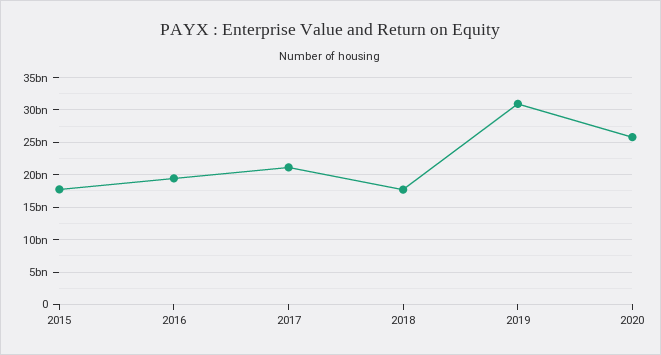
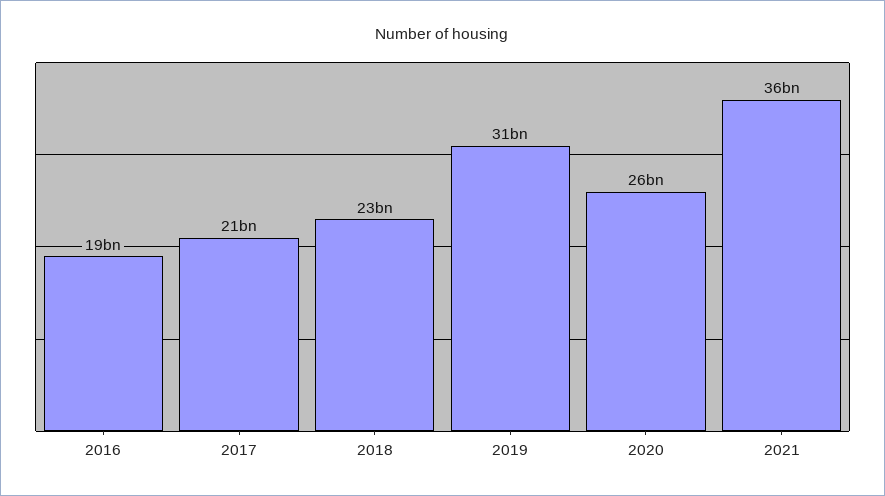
2015: 18000000000 -> none
2018: 18000000000 -> 23000000000
2021: none -> 36000000000

